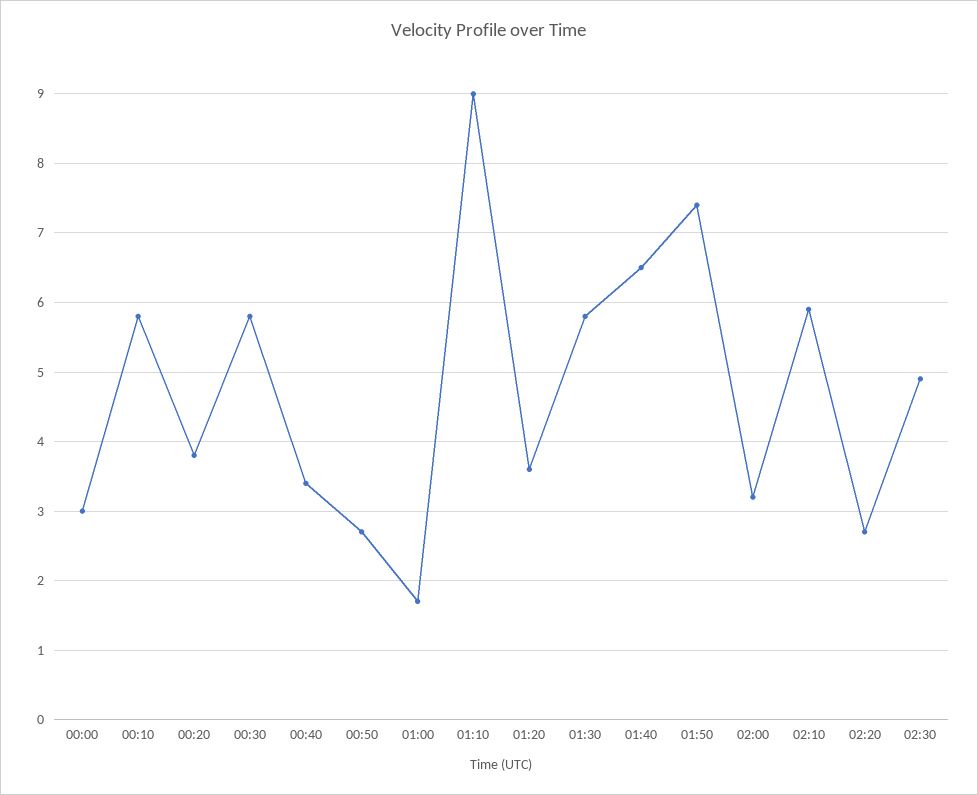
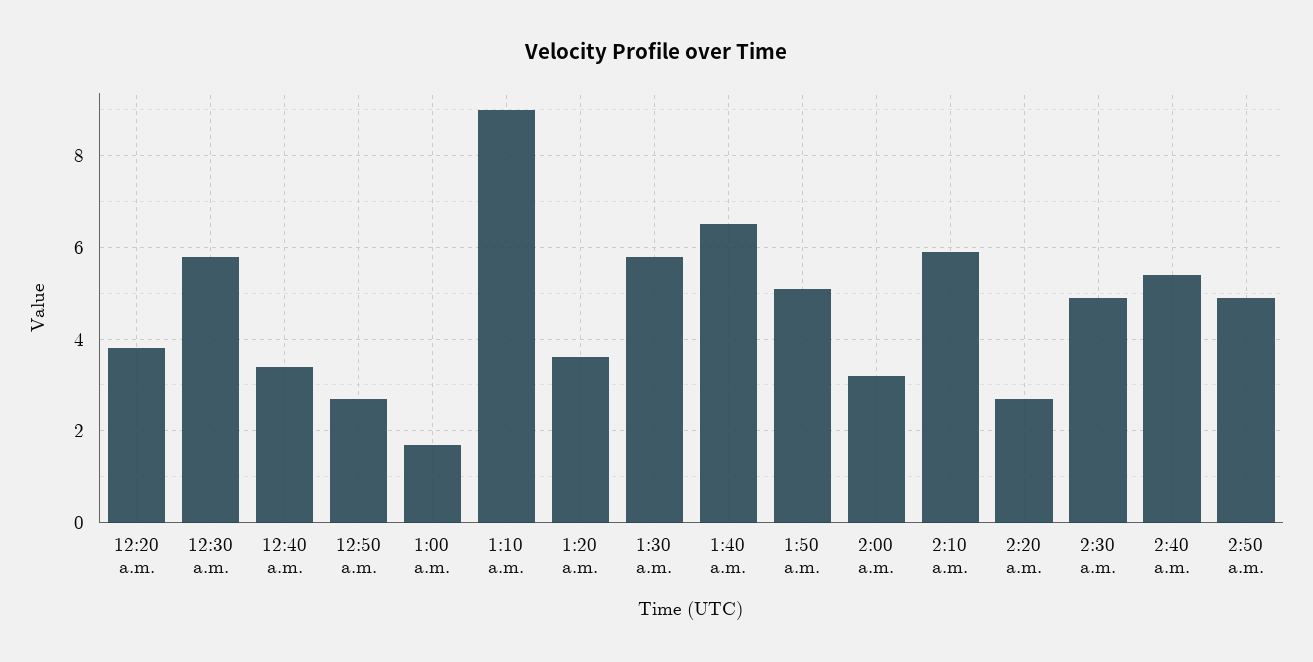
00:00: 3 -> none
00:10: 5.8 -> none
01:50: 7.4 -> 5
2:40 a.m.: none -> 5.5
2:50 a.m.: none -> 5

